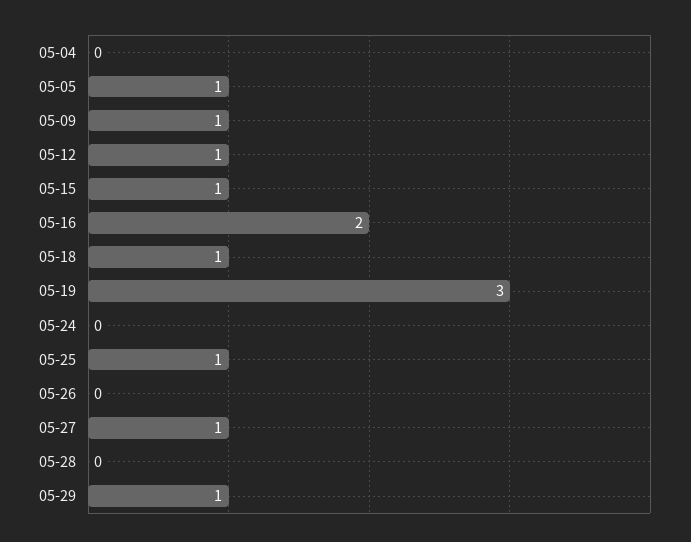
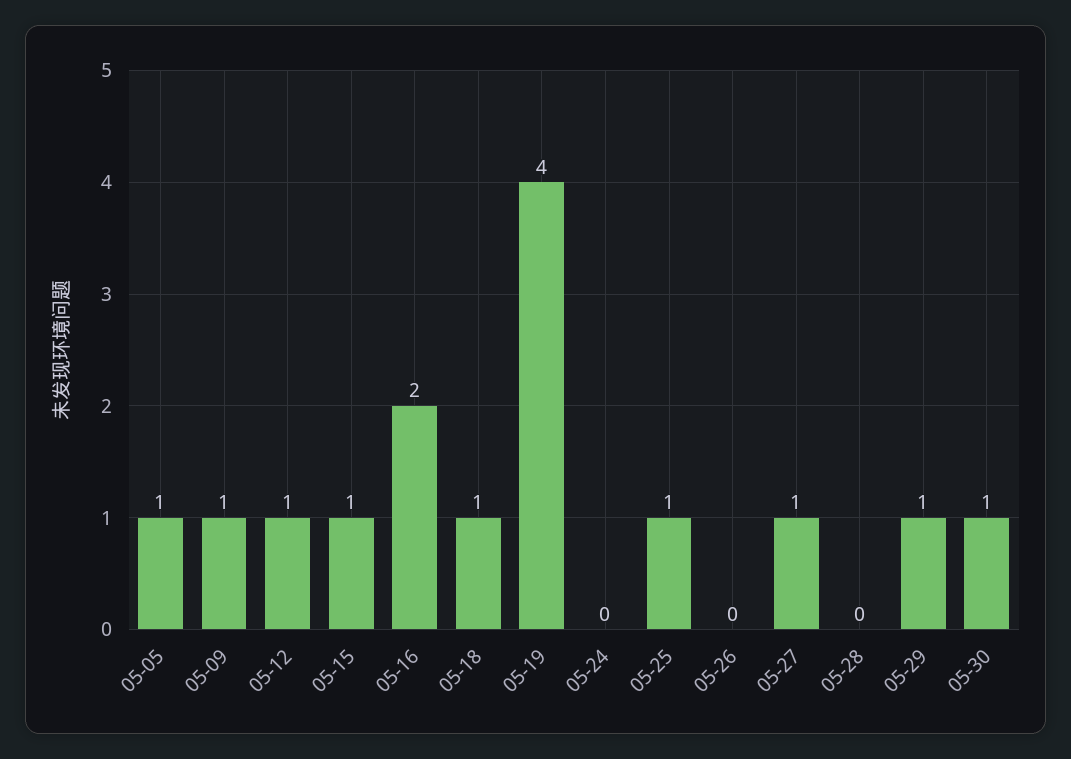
05-04: 0 -> none
05-19: 3 -> 4
05-30: none -> 1

